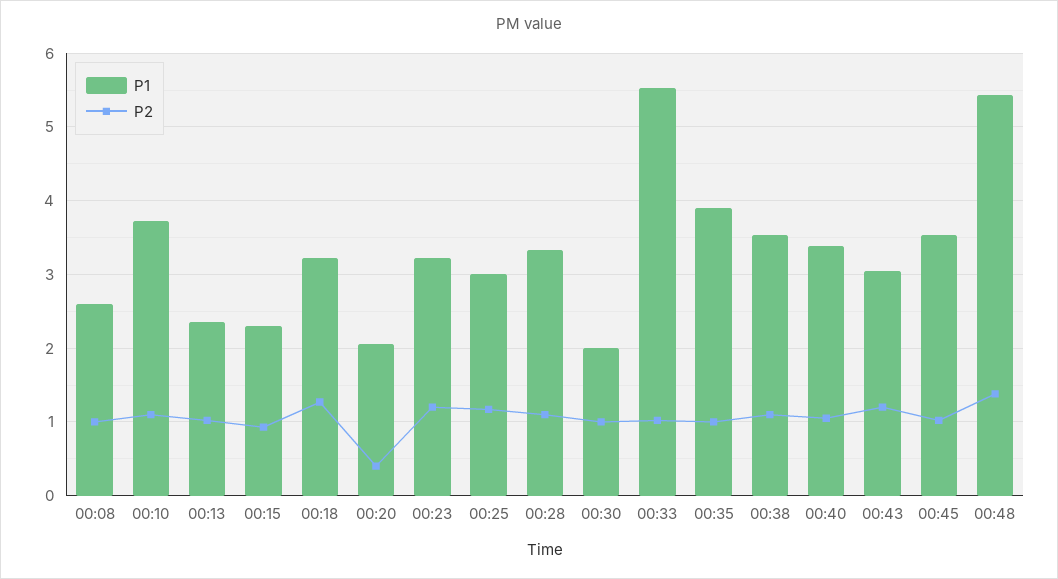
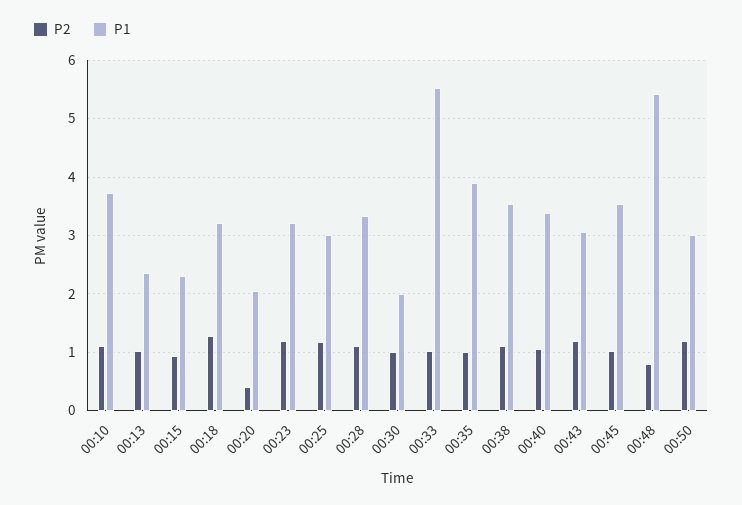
P1, 00:08: 2.6 -> none
P2, 00:08: 1 -> none
P2, 00:48: 1.4 -> 0.8
P2, 00:50: none -> 1.2
P1, 00:50: none -> 3

